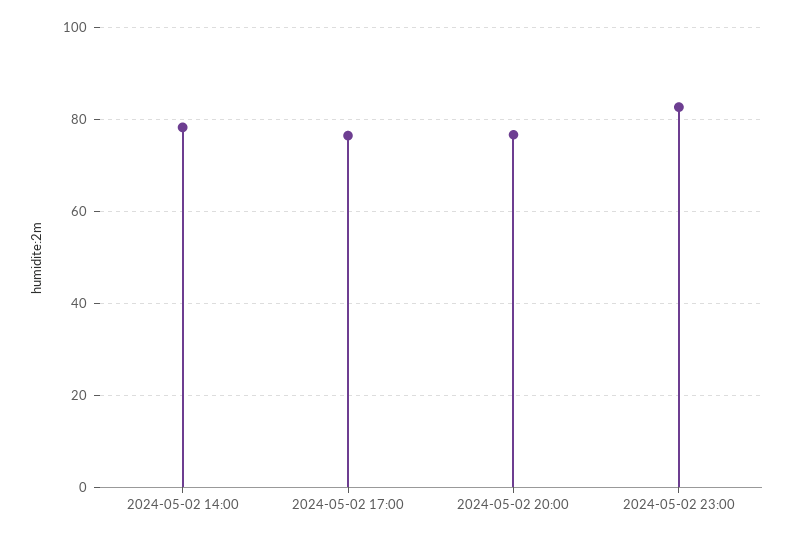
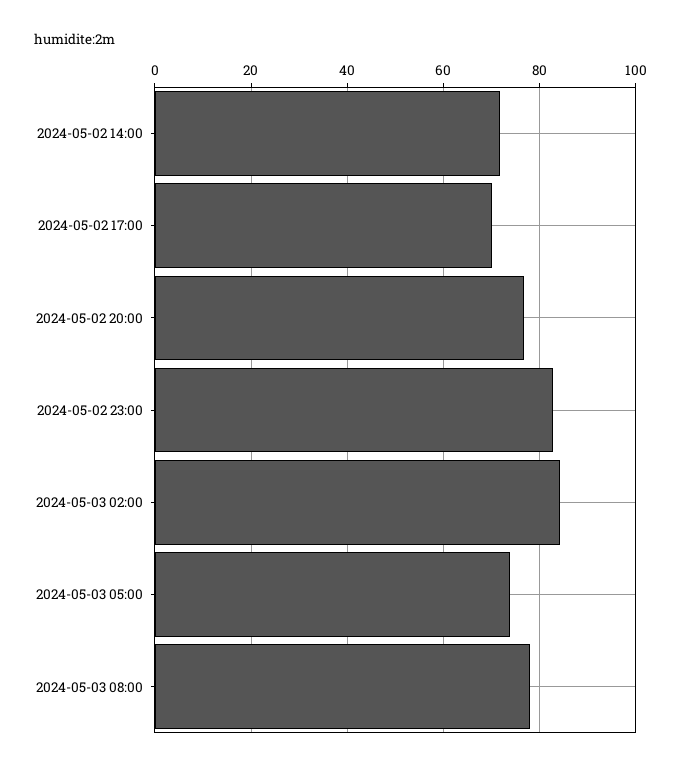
2024-05-02 14:00: 78 -> 72
2024-05-02 17:00: 76 -> 70
2024-05-03 02:00: none -> 84
2024-05-03 05:00: none -> 74
2024-05-03 08:00: none -> 78

